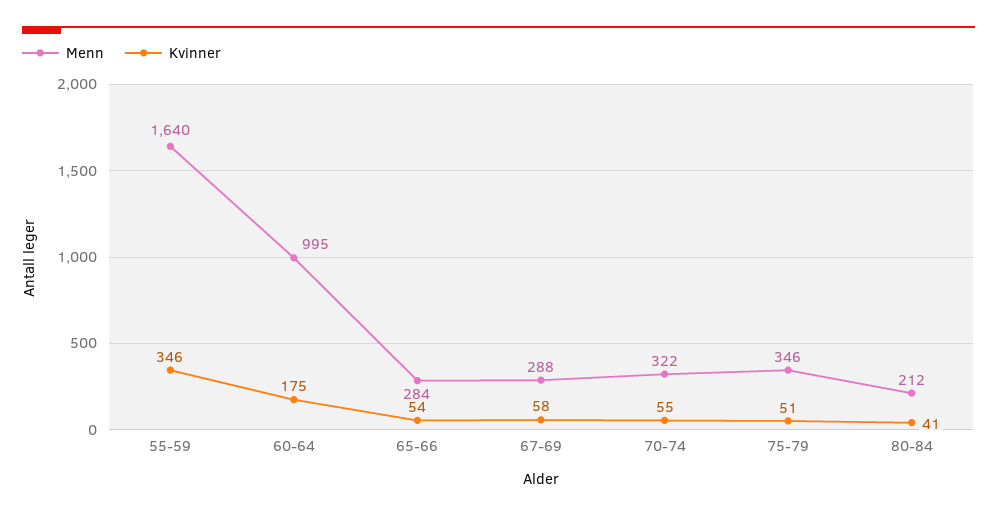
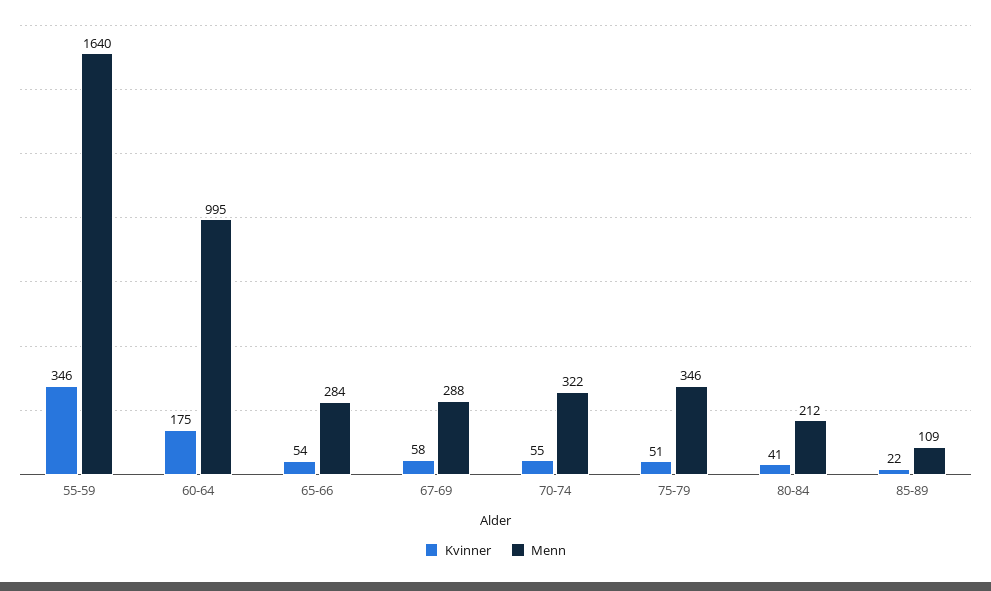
Kvinner, 85-89: none -> 22
Menn, 85-89: none -> 109

